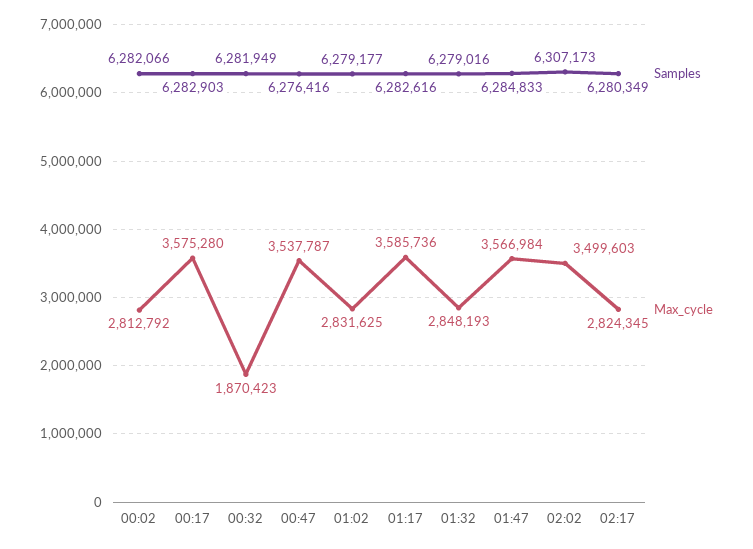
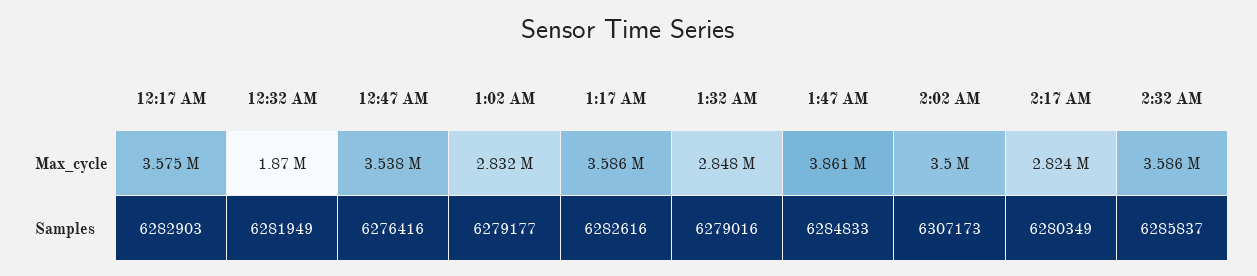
Samples, 00:02: 6282066 -> none
Max_cycle, 00:02: 2812792 -> none
Max_cycle, 01:47: 3566984 -> 3861000
Max_cycle, 2:32 AM: none -> 3586000
Samples, 2:32 AM: none -> 6285837

